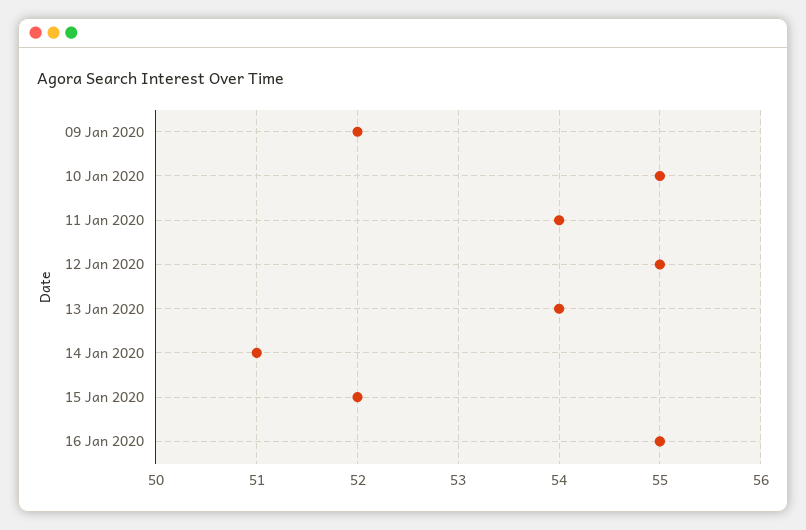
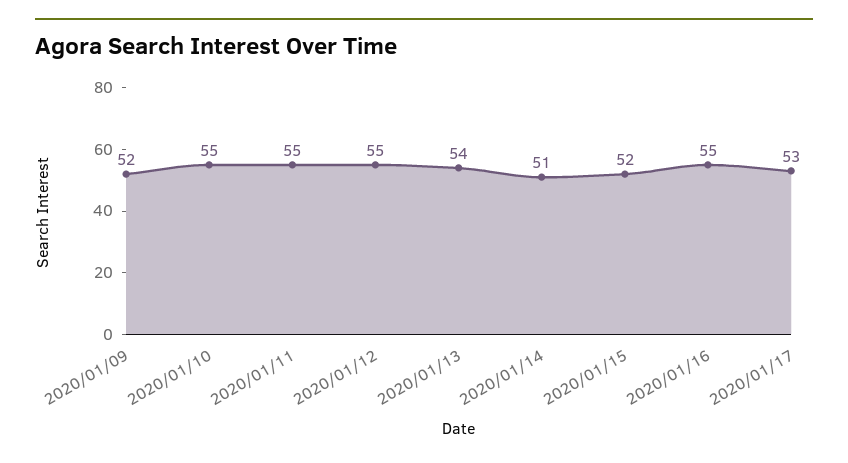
11 Jan 2020: 54 -> 55
2020/01/17: none -> 53

